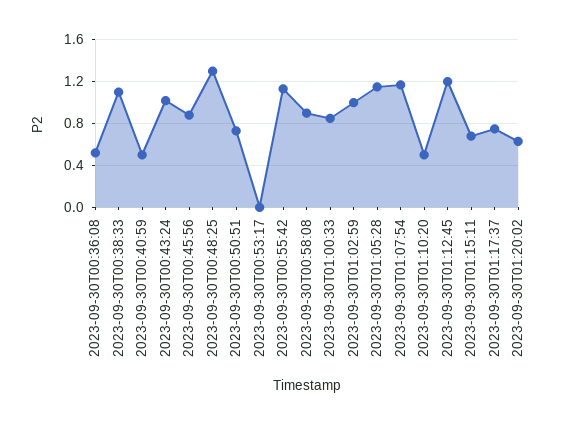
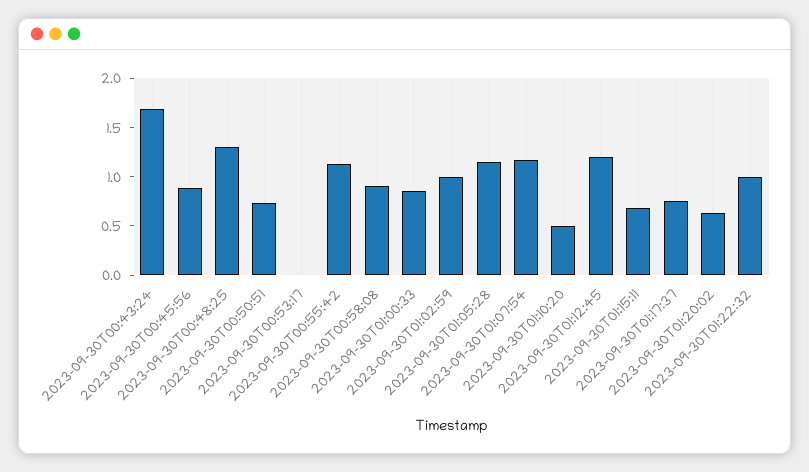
2023-09-30T00:36:08: 0.5 -> none
2023-09-30T00:38:33: 1.1 -> none
2023-09-30T00:40:59: 0.5 -> none
2023-09-30T00:43:24: 1 -> 1.7
2023-09-30T01:22:32: none -> 1

